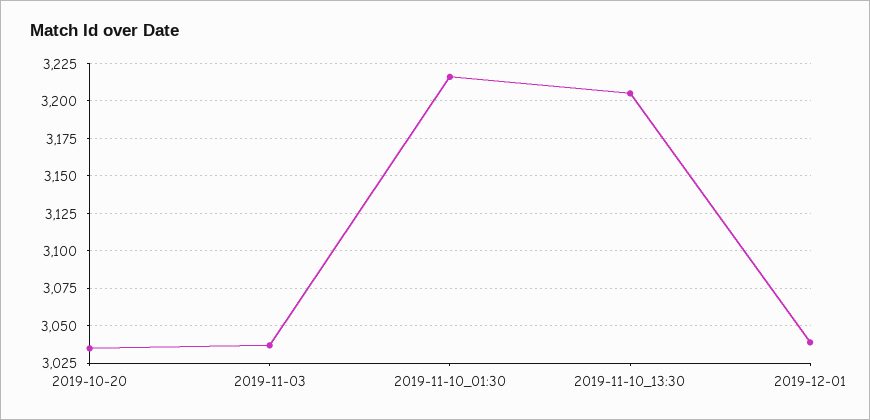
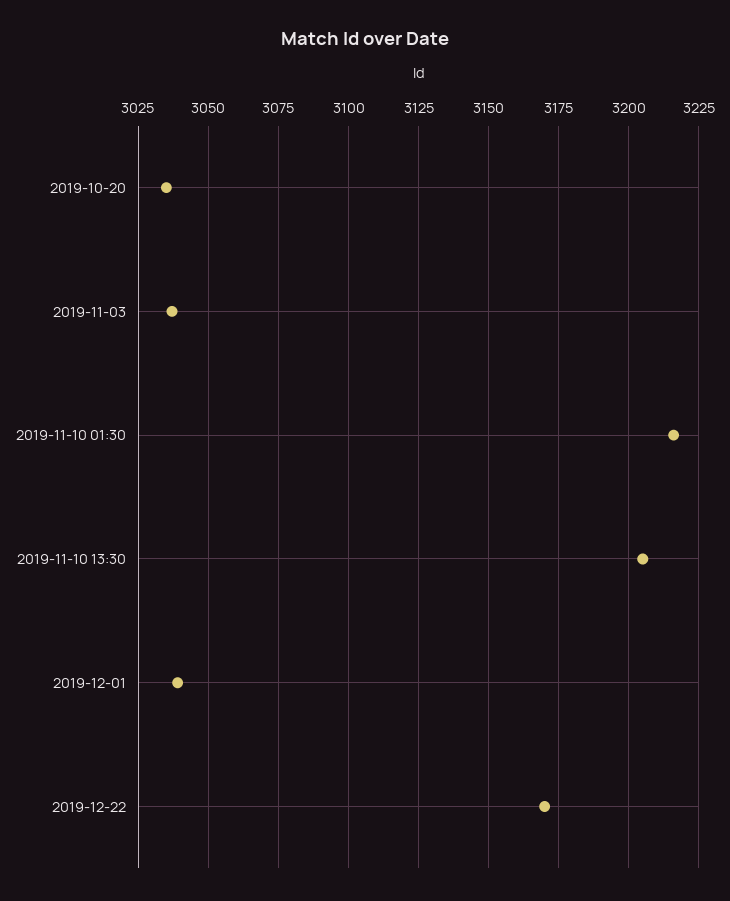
2019-12-22: none -> 3170

